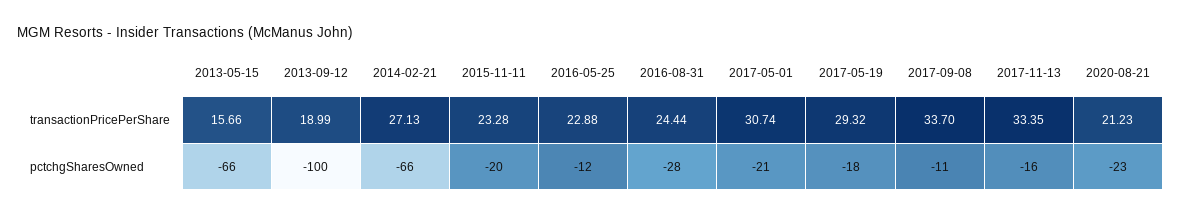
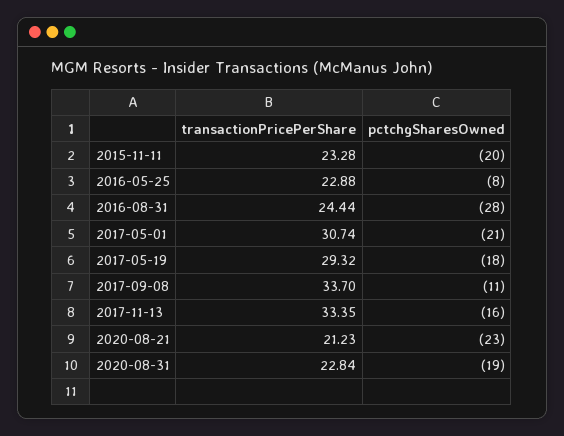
2013-05-15, transactionPricePerShare: 15.66 -> none
2013-09-12, transactionPricePerShare: 18.99 -> none
2014-02-21, transactionPricePerShare: 27.13 -> none
2013-05-15, pctchgSharesOwned: -66 -> none
2013-09-12, pctchgSharesOwned: -100 -> none
2014-02-21, pctchgSharesOwned: -66 -> none
2016-05-25, pctchgSharesOwned: -12 -> -8
2020-08-31, transactionPricePerShare: none -> 22.84
2020-08-31, pctchgSharesOwned: none -> -19

